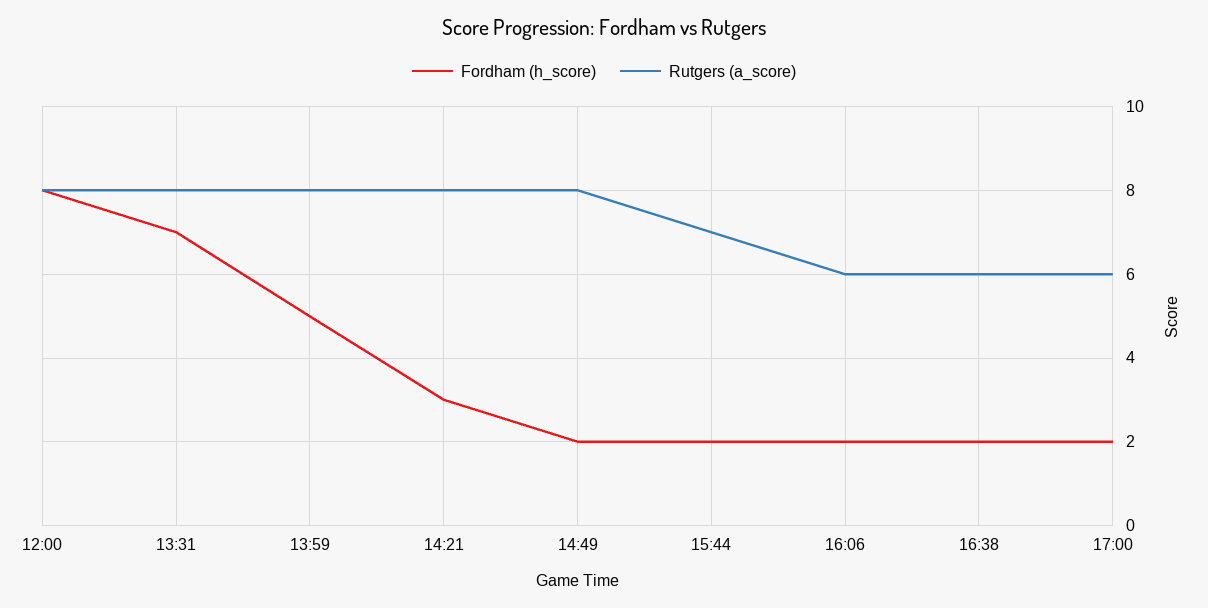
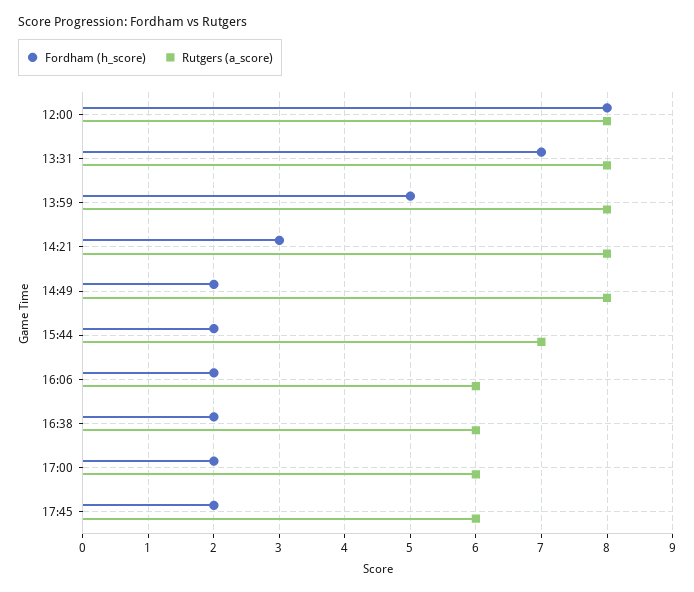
Fordham (h_score), 17:45: none -> 2
Rutgers (a_score), 17:45: none -> 6

